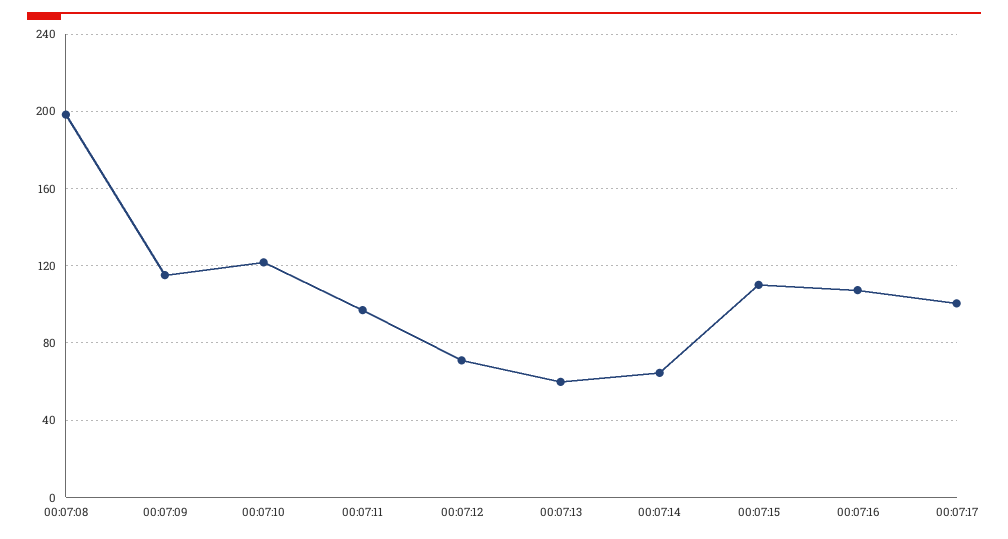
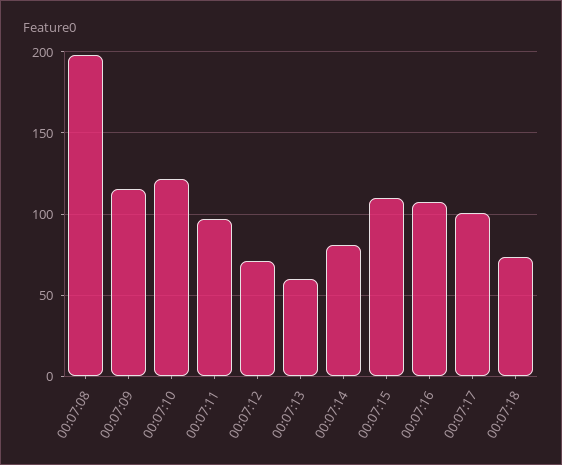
00:07:14: 65 -> 80
00:07:18: none -> 75

